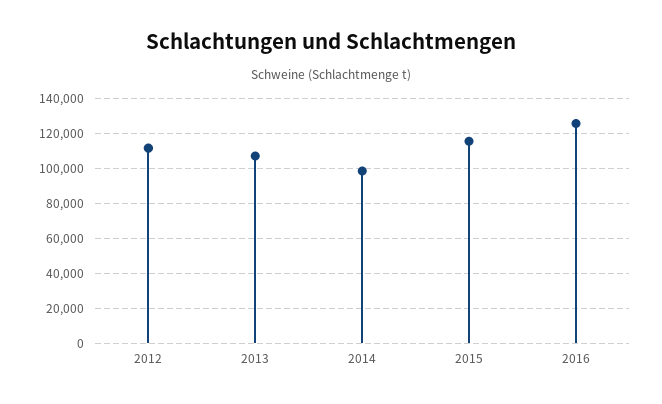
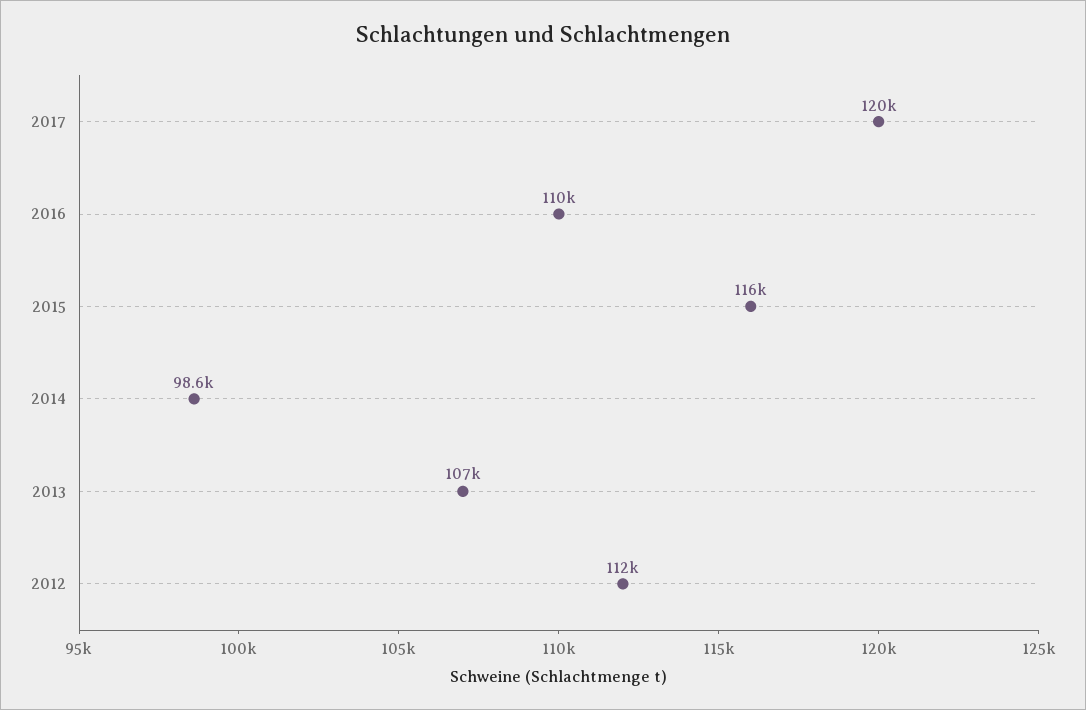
2016: 125000 -> 110000
2017: none -> 120000

